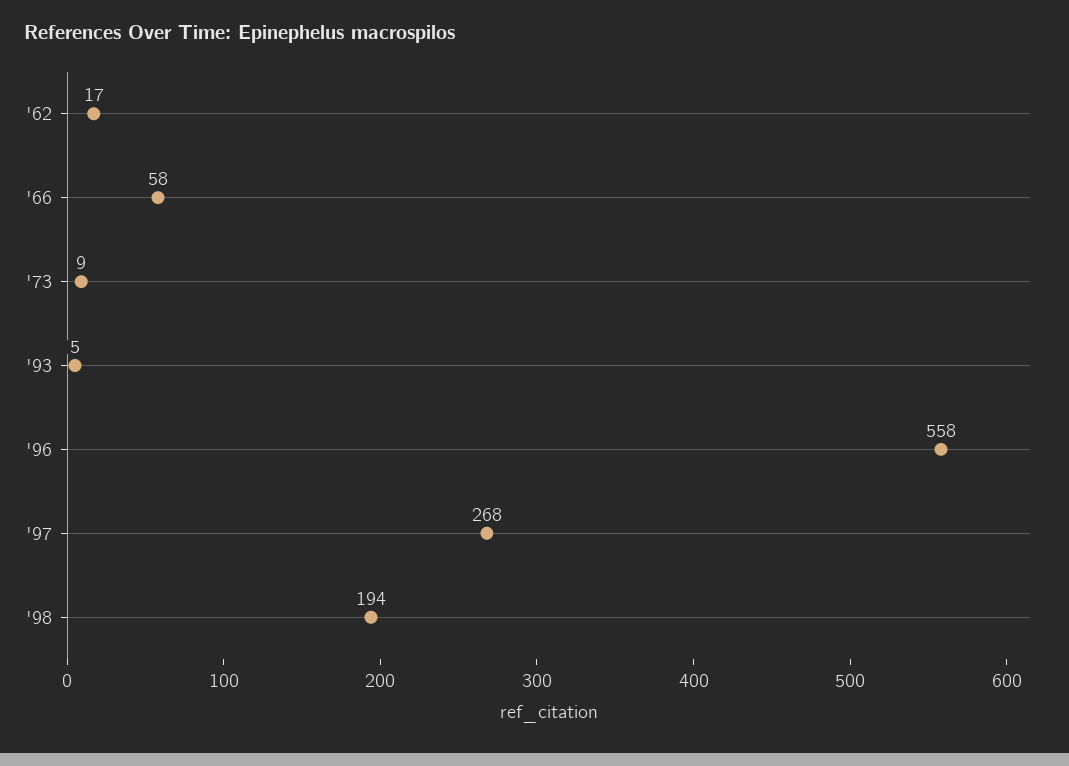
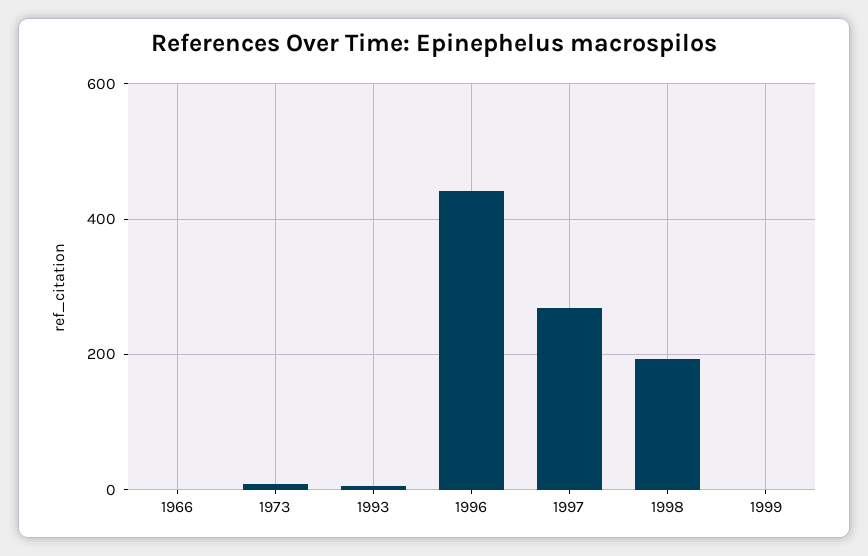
'62: 17 -> none
'66: 58 -> 0
'96: 558 -> 440
1999: none -> 0

